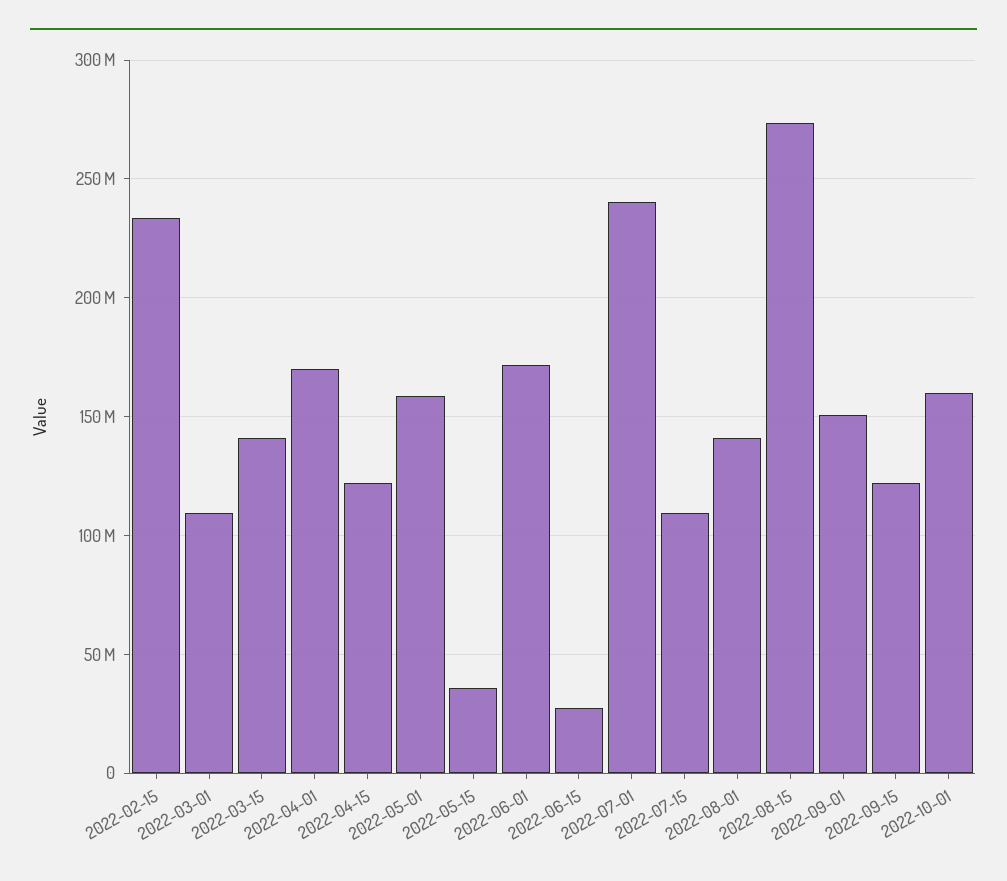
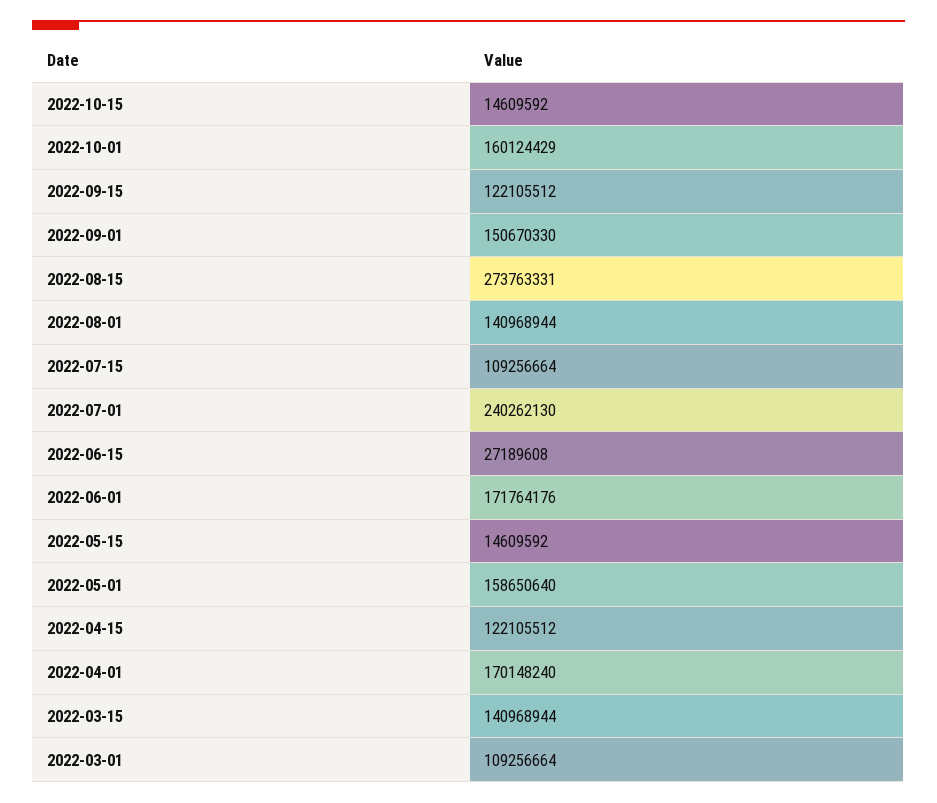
2022-02-15: 235000000 -> none
2022-05-15: 35000000 -> 14609592
2022-10-15: none -> 14609592

